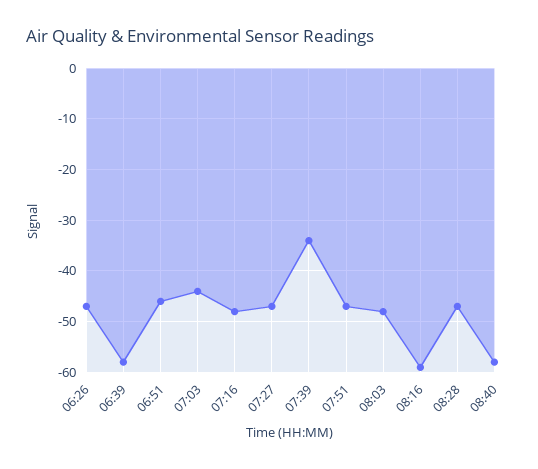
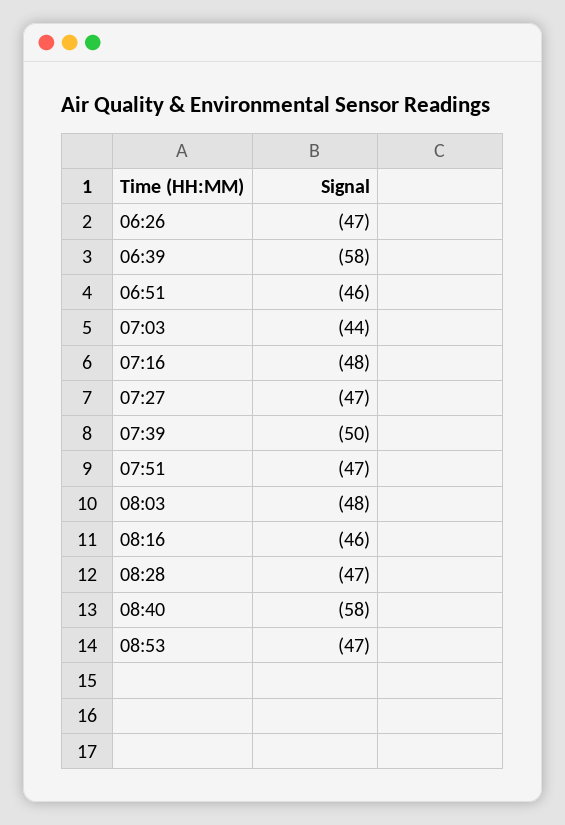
07:39: -35 -> -50
08:16: -60 -> -46
08:53: none -> -47

